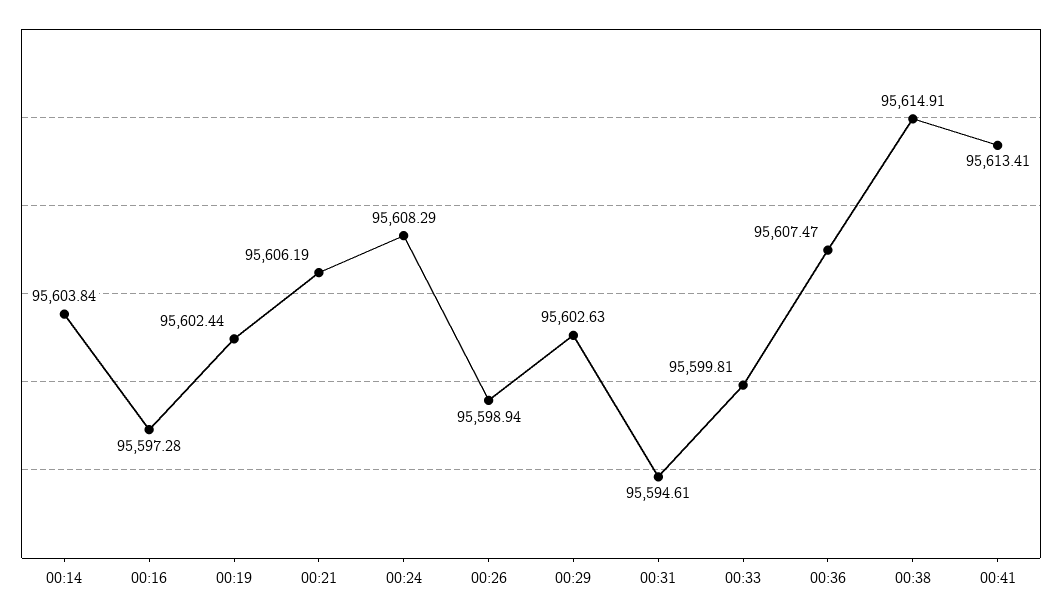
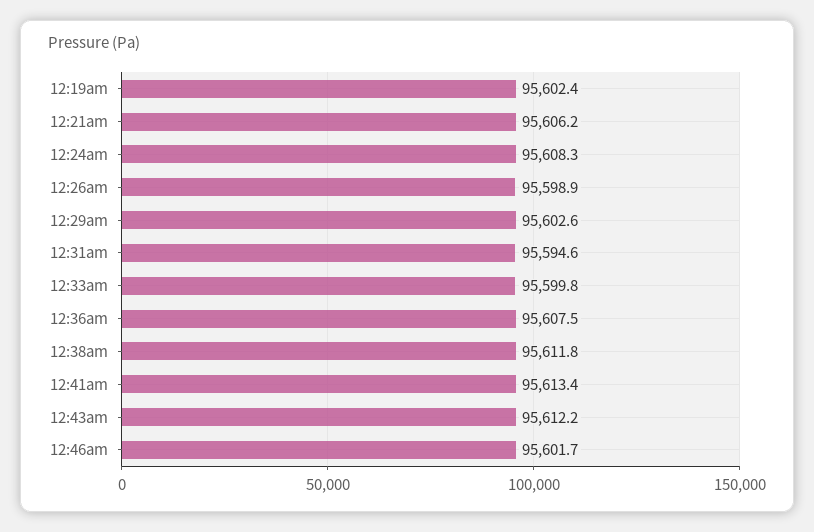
00:14: 95603.84 -> none
00:16: 95597.28 -> none
00:38: 95614.91 -> 95611.8
12:43am: none -> 95612.2
12:46am: none -> 95601.7

